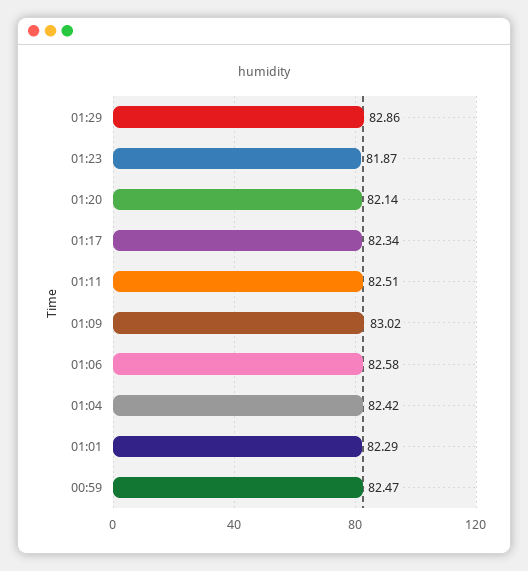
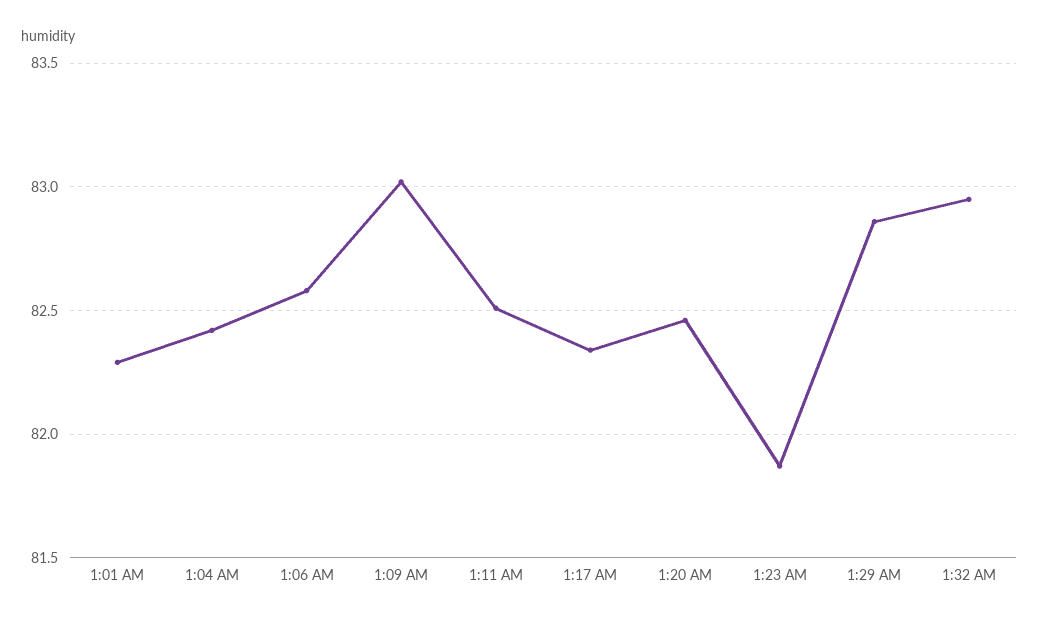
01:20: 82.14 -> 82.45
00:59: 82.47 -> none
1:32 AM: none -> 82.95

